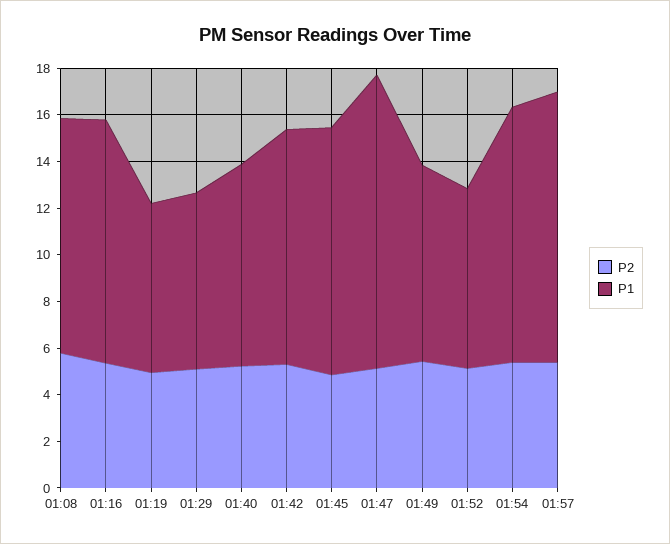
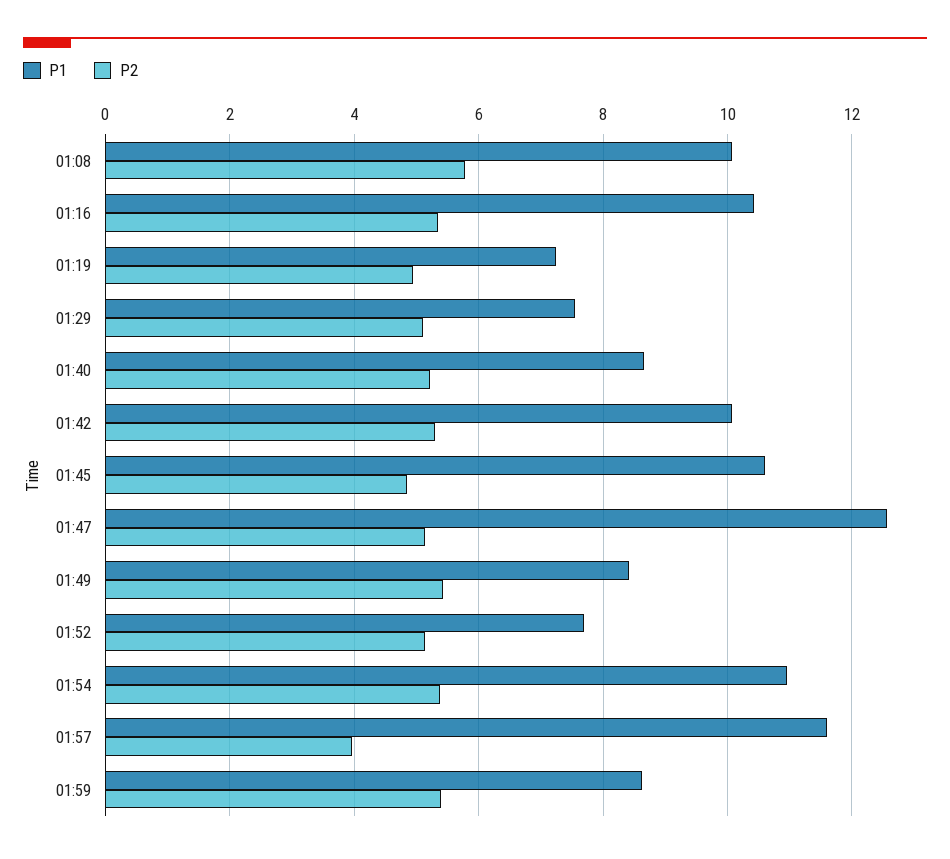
P2, 01:57: 5.5 -> 4
P1, 01:59: none -> 8.6
P2, 01:59: none -> 5.4

